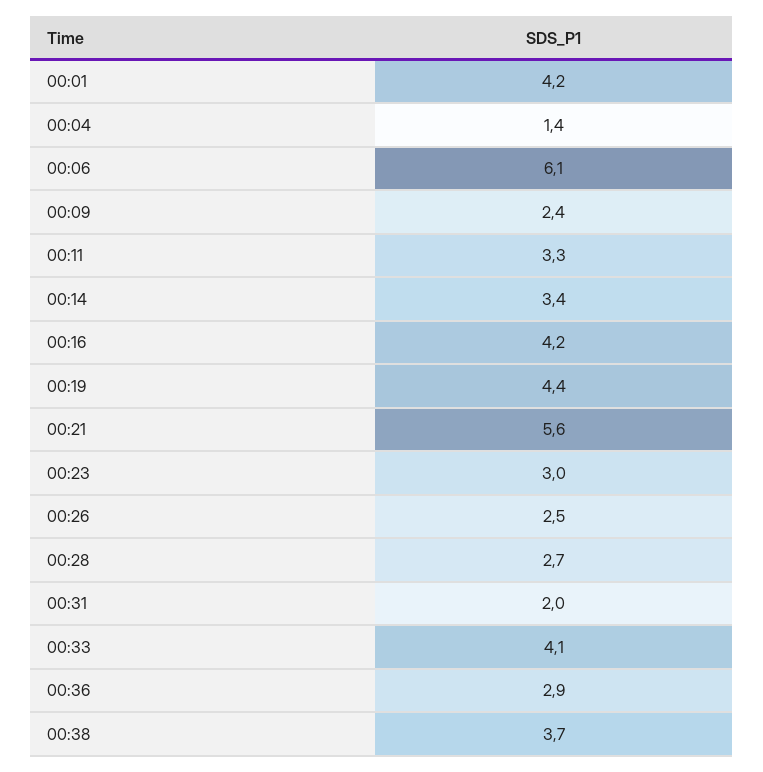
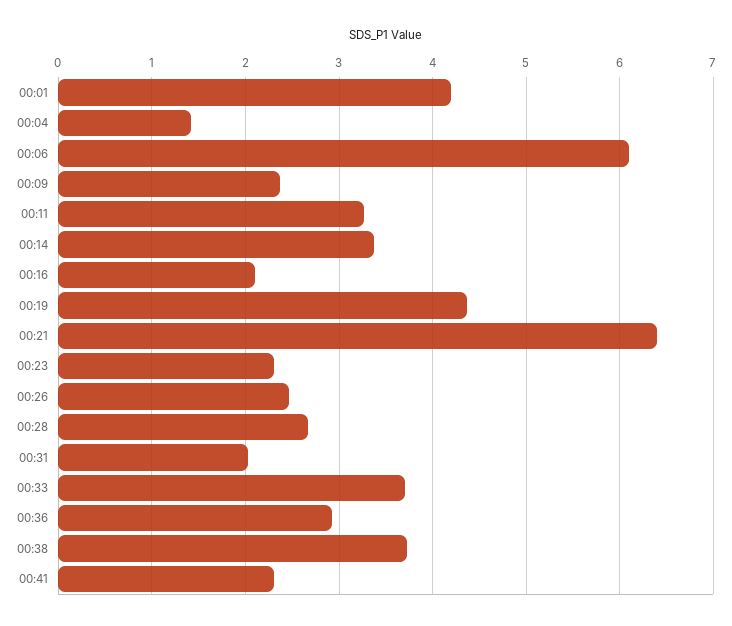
00:16: 4.2 -> 2.1
00:21: 5.6 -> 6.4
00:23: 3 -> 2.3
00:33: 4.1 -> 3.7
00:41: none -> 2.3

